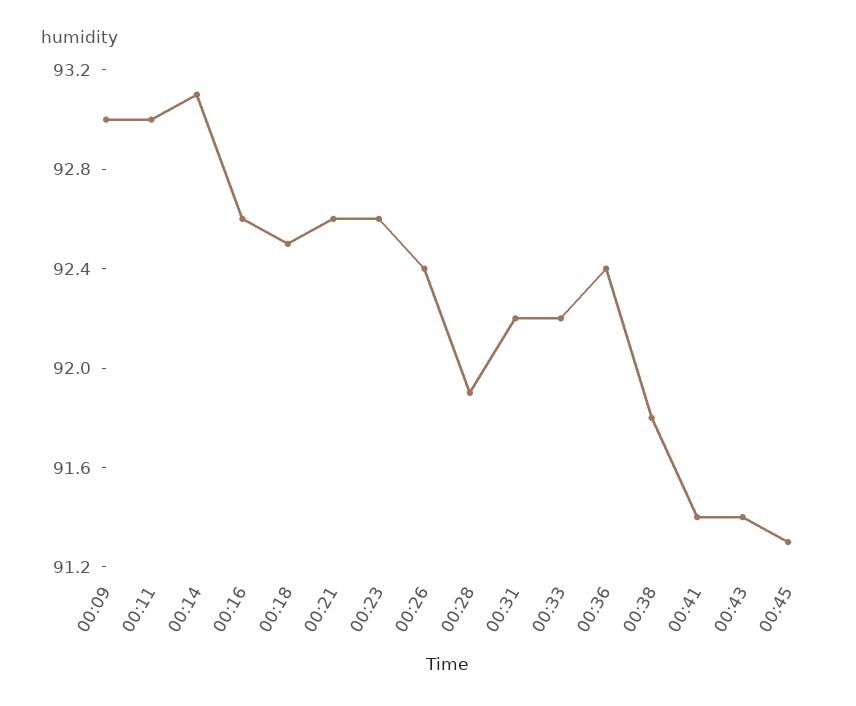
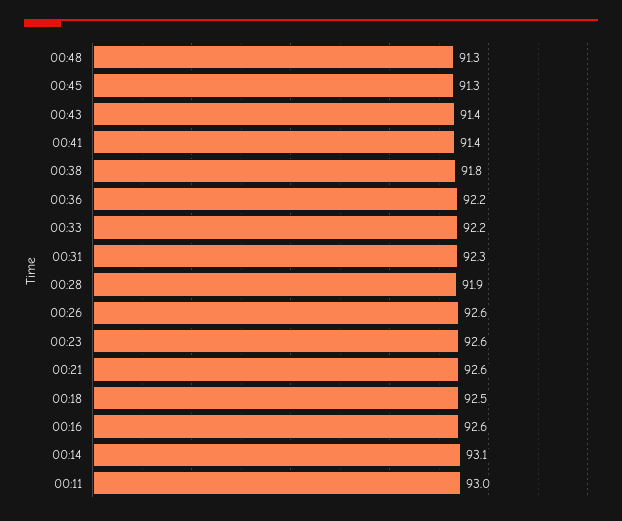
00:09: 93 -> none
00:26: 92.4 -> 92.6
00:31: 92.2 -> 92.3
00:36: 92.4 -> 92.2
00:48: none -> 91.3

